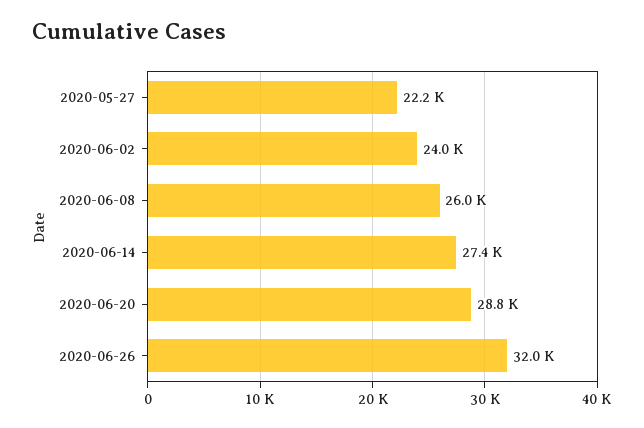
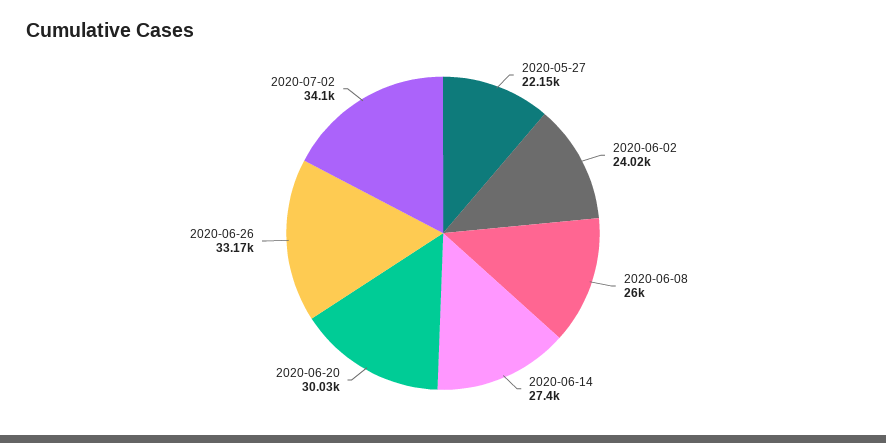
2020-06-20: 28800 -> 30030
2020-06-26: 32000 -> 33170
2020-07-02: none -> 34100

